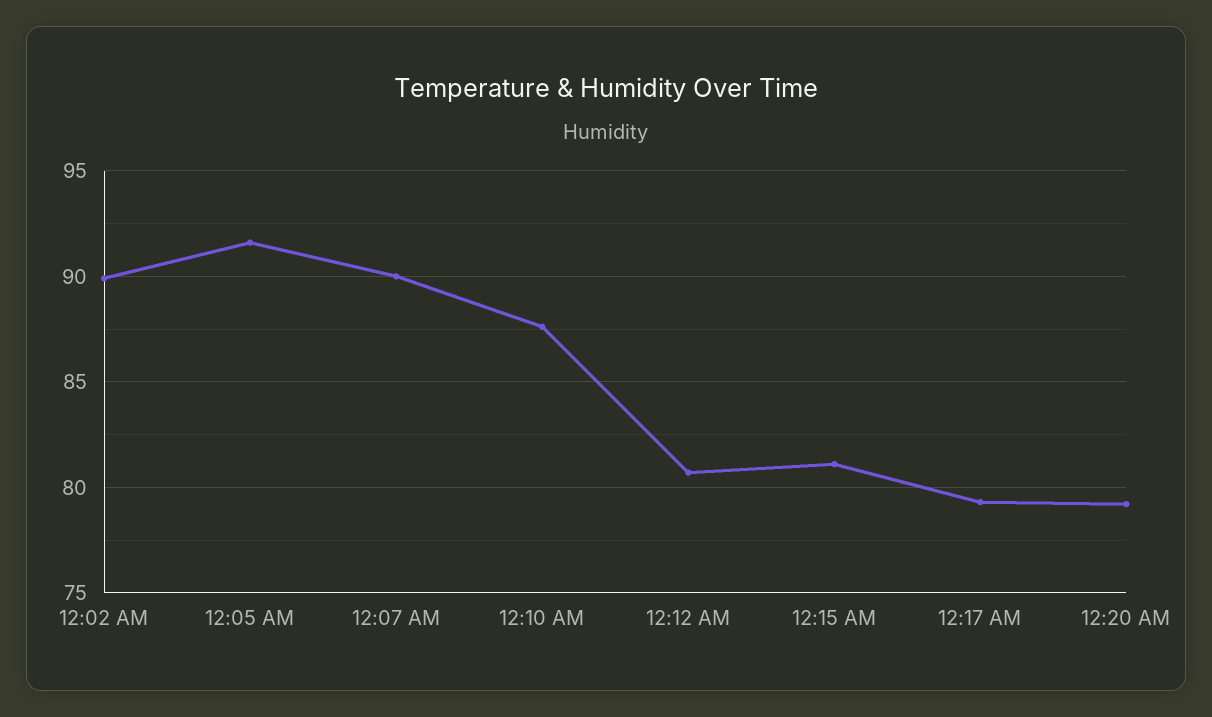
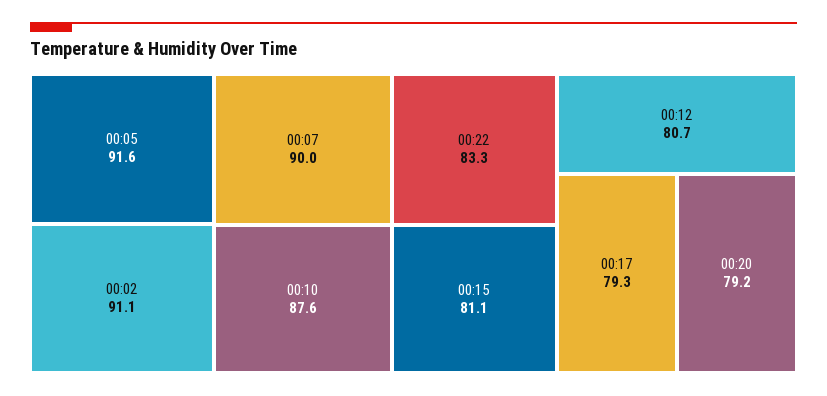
12:02 AM: 90 -> 91.1
00:22: none -> 83.3

